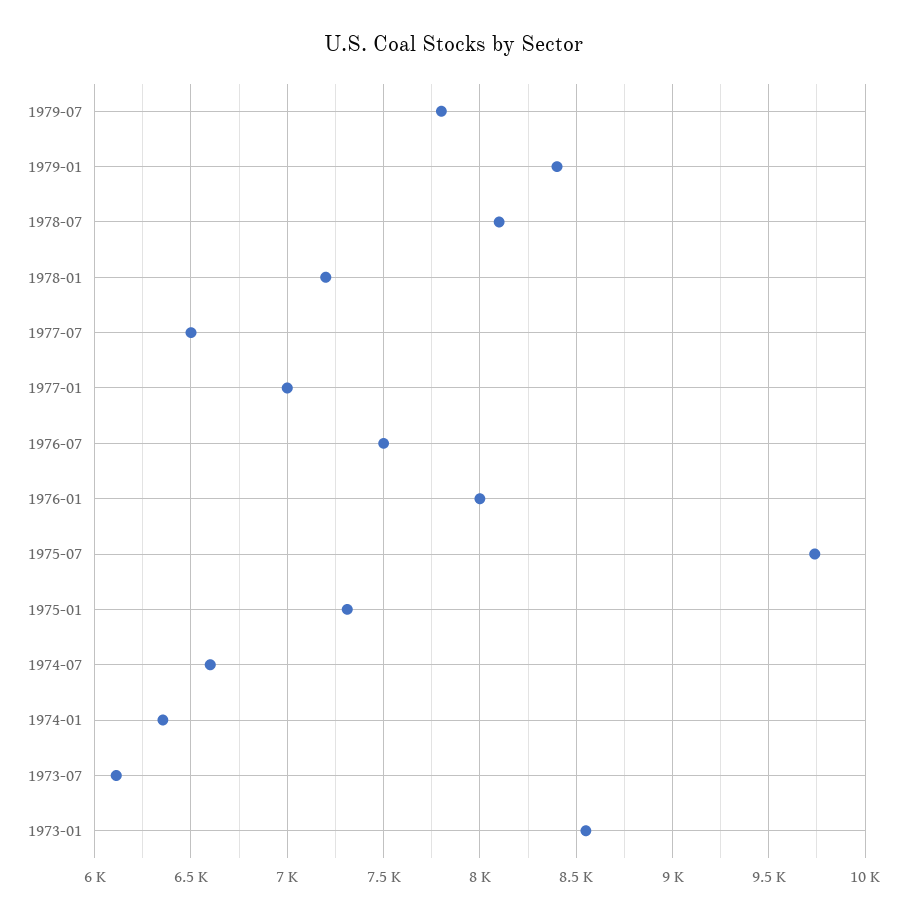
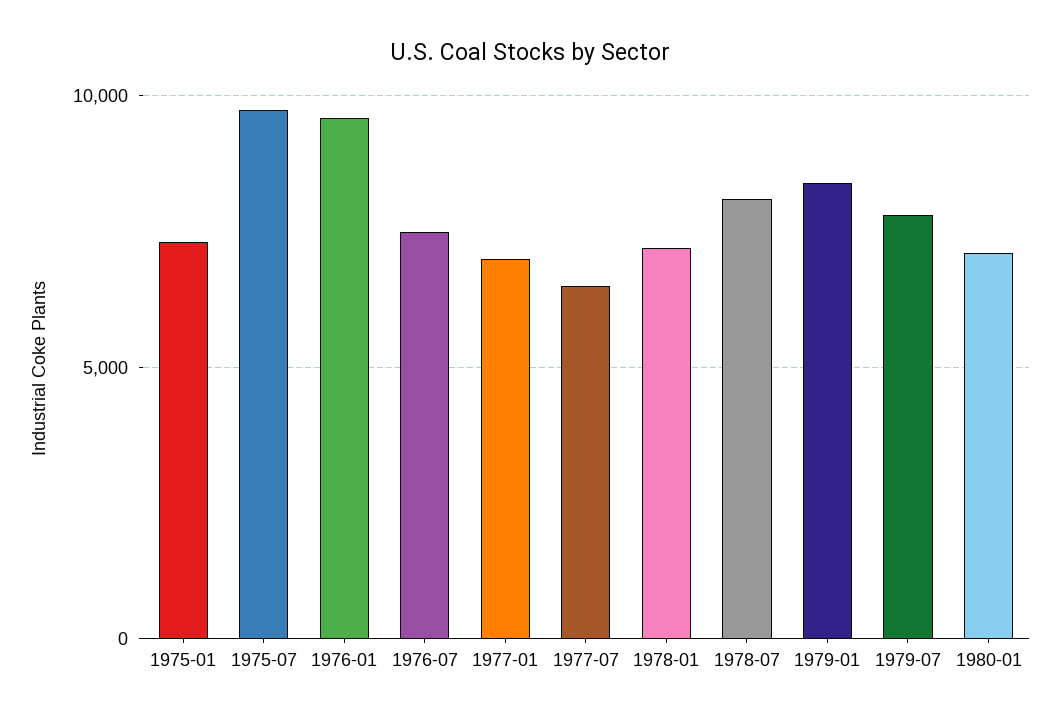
1976-01: 8000 -> 9500
1974-07: 6600 -> none
1974-01: 6350 -> none
1973-07: 6100 -> none
1973-01: 8550 -> none
1980-01: none -> 7000

